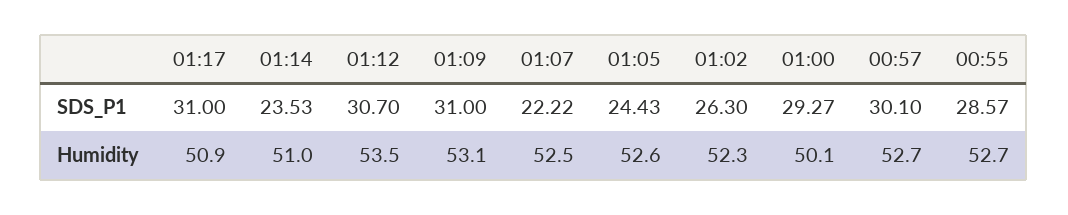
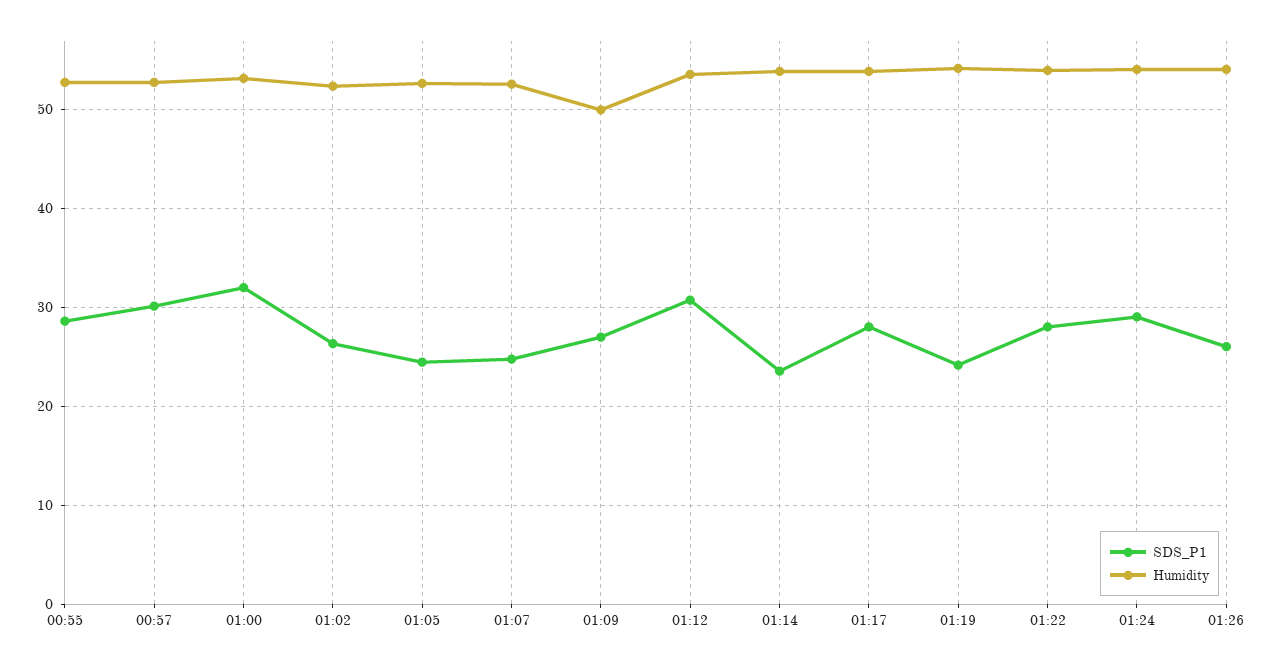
SDS_P1, 01:17: 31 -> 28
SDS_P1, 01:09: 31 -> 27
SDS_P1, 01:07: 22.22 -> 25
SDS_P1, 01:00: 29.27 -> 32
Humidity, 01:17: 50.9 -> 54
Humidity, 01:14: 51 -> 54
Humidity, 01:09: 53.1 -> 50
Humidity, 01:00: 50.1 -> 53
SDS_P1, 01:19: none -> 24
Humidity, 01:19: none -> 54
SDS_P1, 01:22: none -> 28
Humidity, 01:22: none -> 54
SDS_P1, 01:24: none -> 29
Humidity, 01:24: none -> 54
SDS_P1, 01:26: none -> 26
Humidity, 01:26: none -> 54

